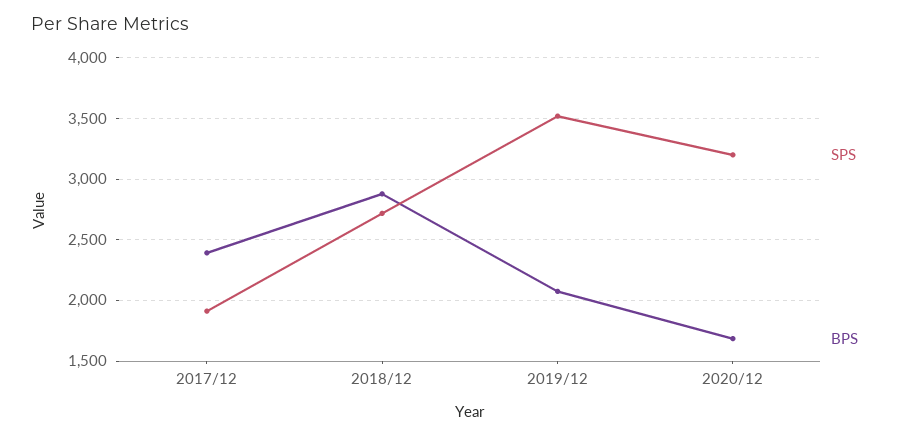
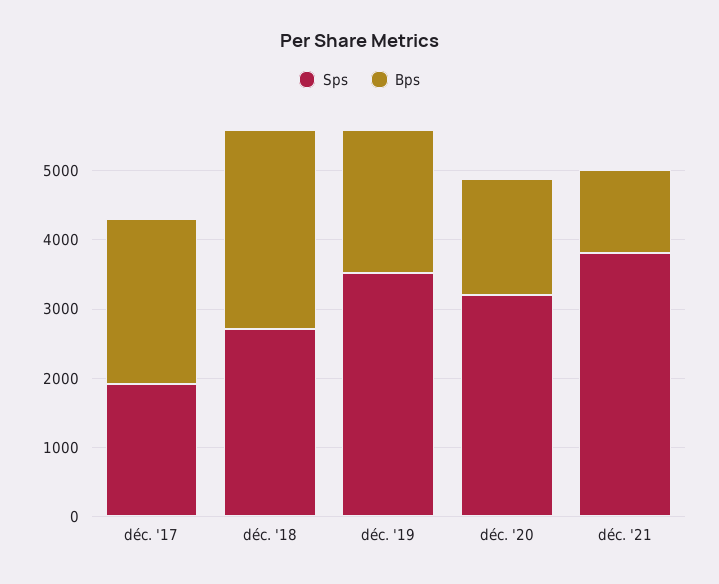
SPS, déc. '21: none -> 3800
BPS, déc. '21: none -> 1200

